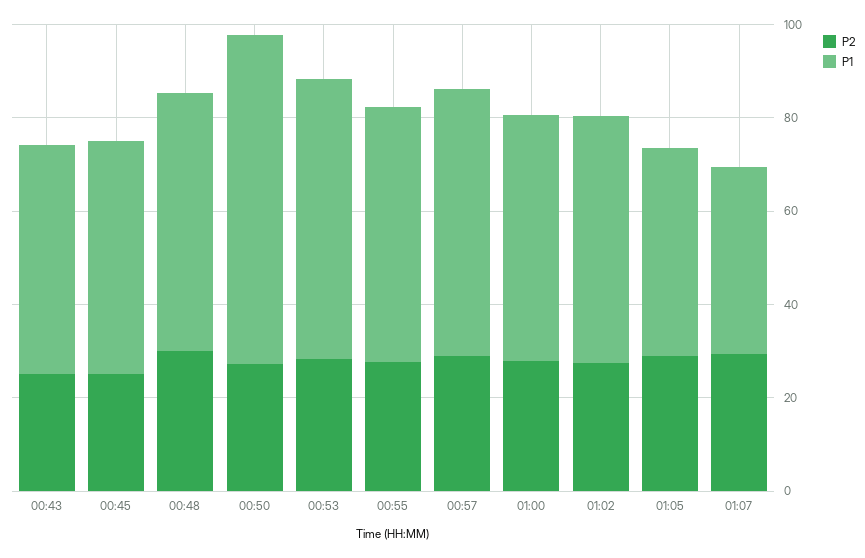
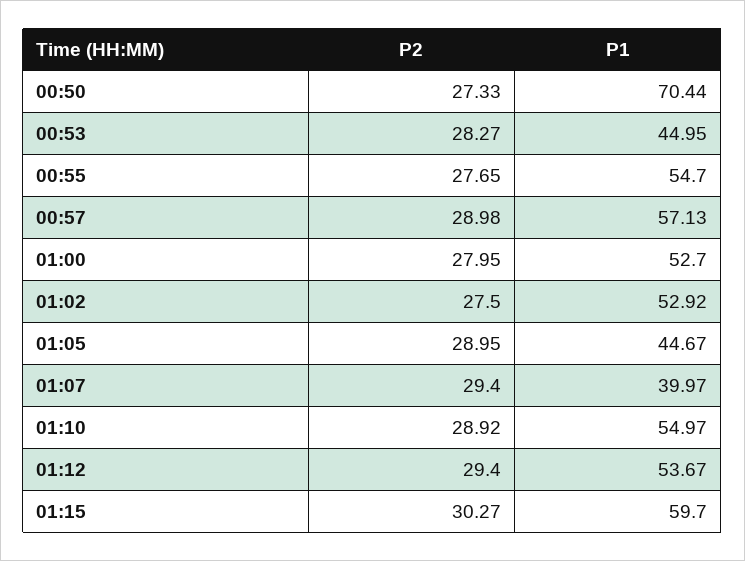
P2, 00:43: 25 -> none
P1, 00:43: 50 -> none
P2, 00:45: 25 -> none
P1, 00:45: 50 -> none
P2, 00:48: 30 -> none
P1, 00:48: 55 -> none
P1, 00:53: 60 -> 44.95
P2, 01:10: none -> 28.92
P1, 01:10: none -> 54.97
P2, 01:12: none -> 29.4
P1, 01:12: none -> 53.67
P2, 01:15: none -> 30.27
P1, 01:15: none -> 59.7

